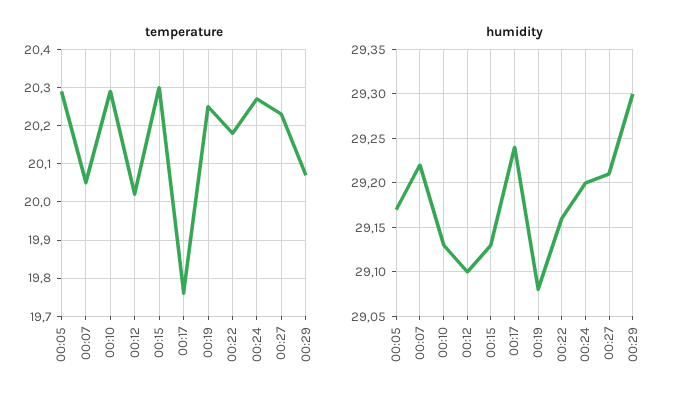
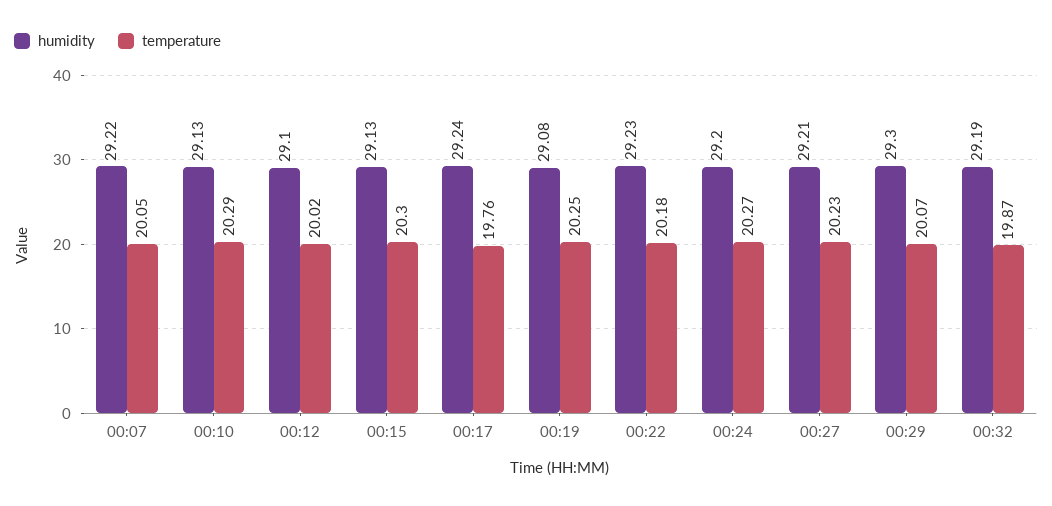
temperature, 00:05: 20.3 -> none
humidity, 00:05: 29.17 -> none
humidity, 00:22: 29.16 -> 29.23
humidity, 00:32: none -> 29.19
temperature, 00:32: none -> 19.87

